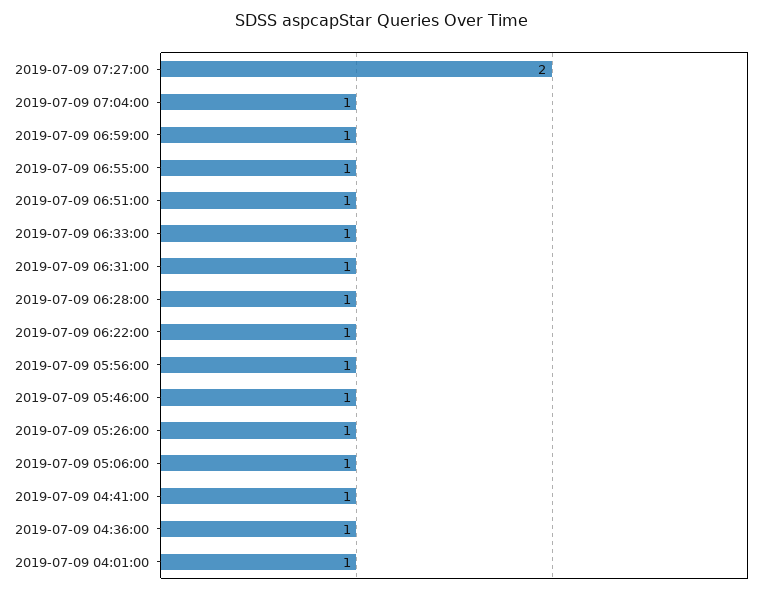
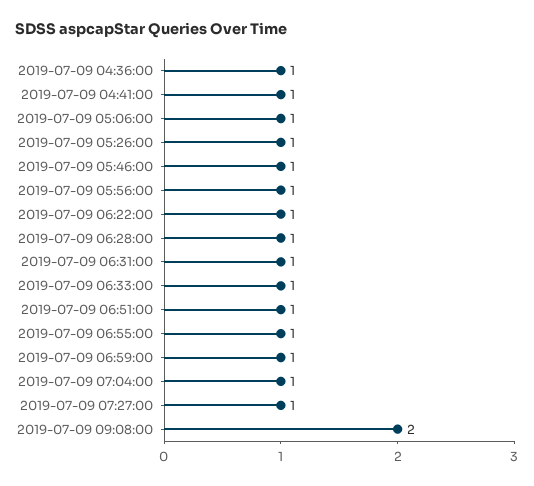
2019-07-09 07:27:00: 2 -> 1
2019-07-09 04:01:00: 1 -> none
2019-07-09 09:08:00: none -> 2

